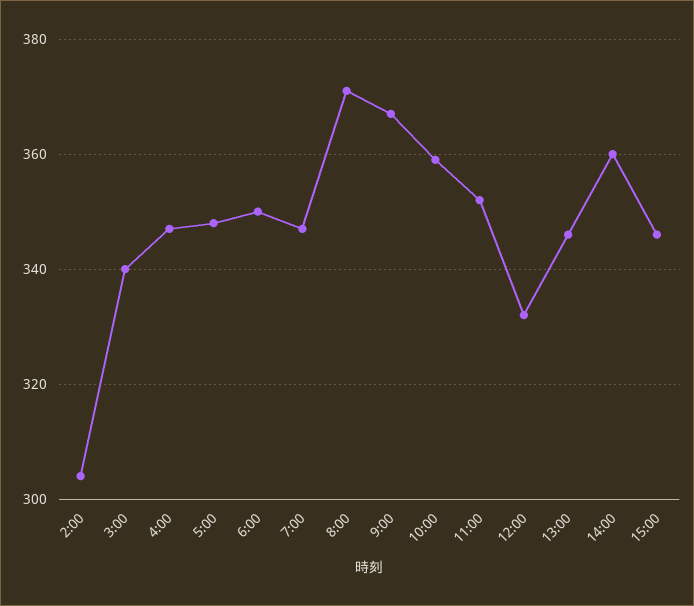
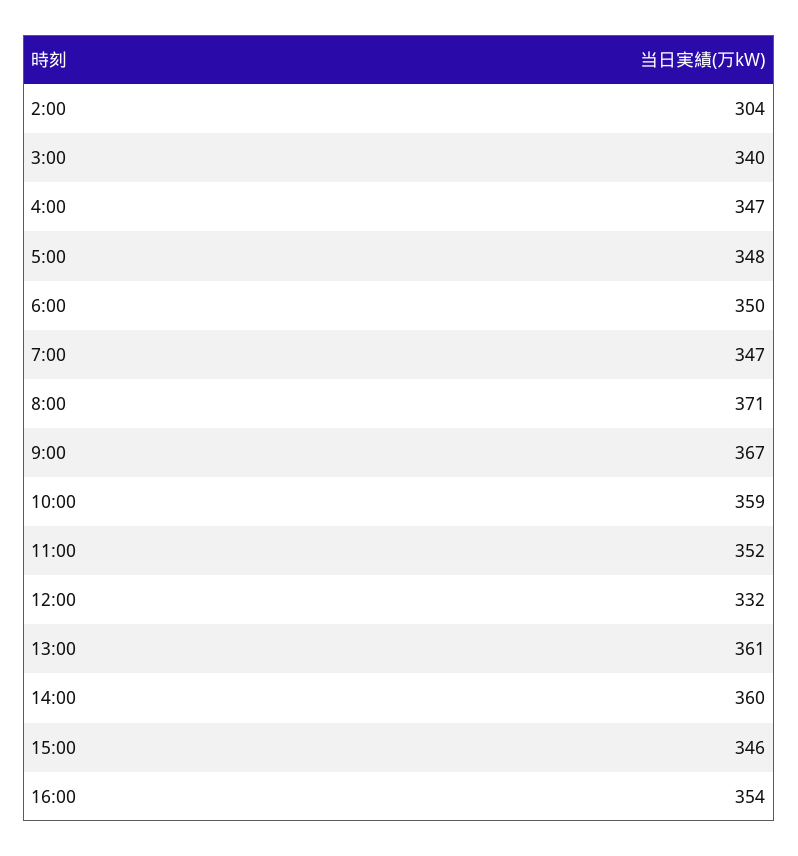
13:00: 345 -> 361
16:00: none -> 354

